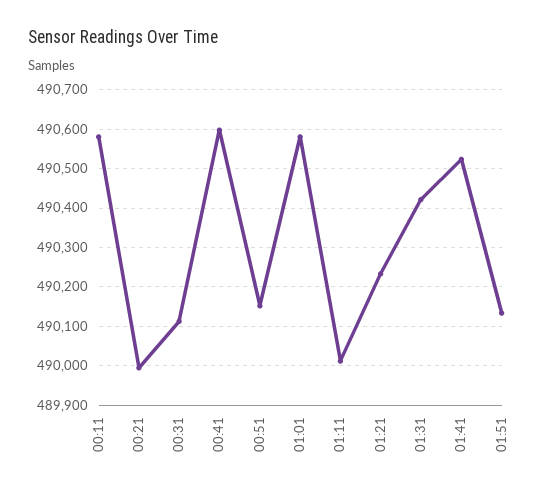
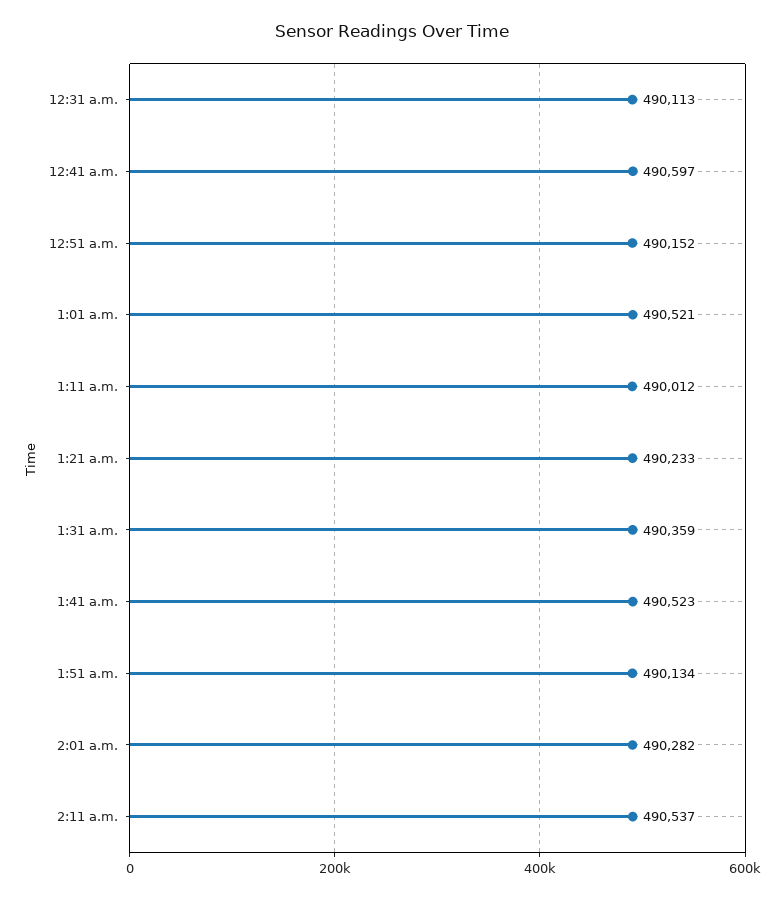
00:11: 490580 -> none
00:21: 490000 -> none
01:01: 490580 -> 490521
01:31: 490420 -> 490359
2:01 a.m.: none -> 490282
2:11 a.m.: none -> 490537

